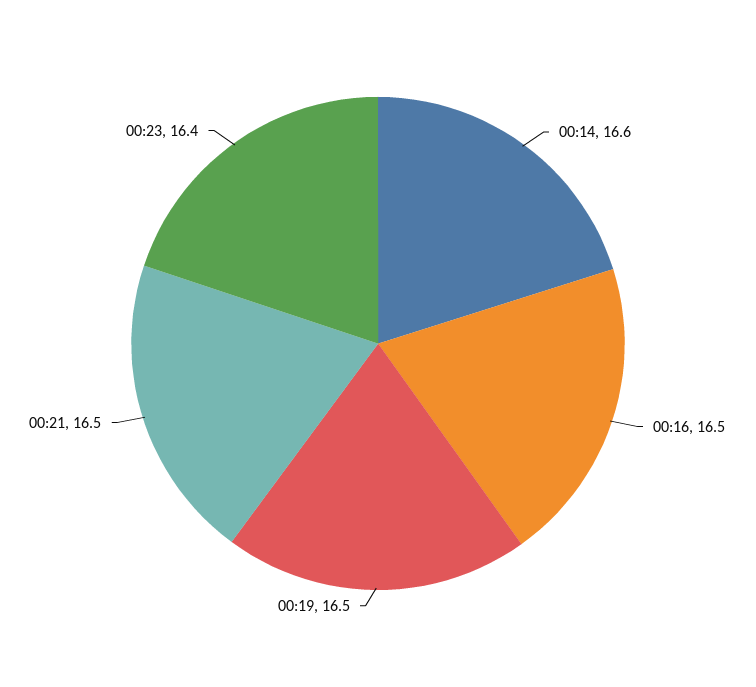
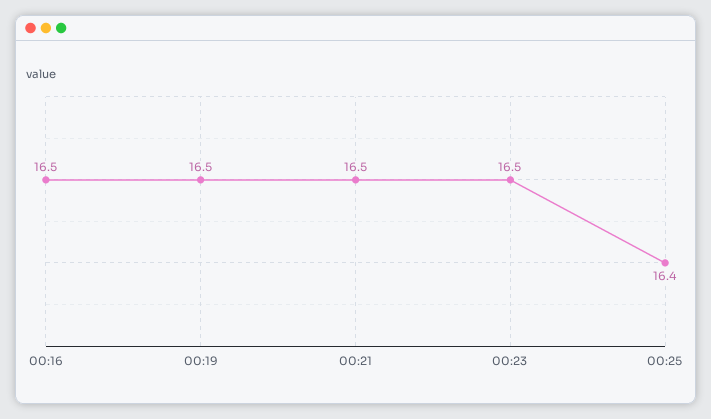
00:14: 16.6 -> none
00:23: 16.4 -> 16.5
00:25: none -> 16.4

